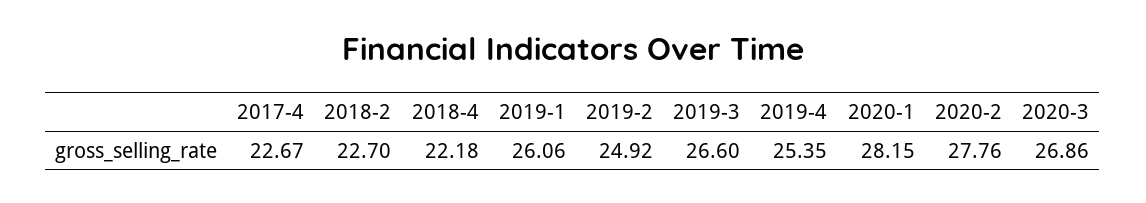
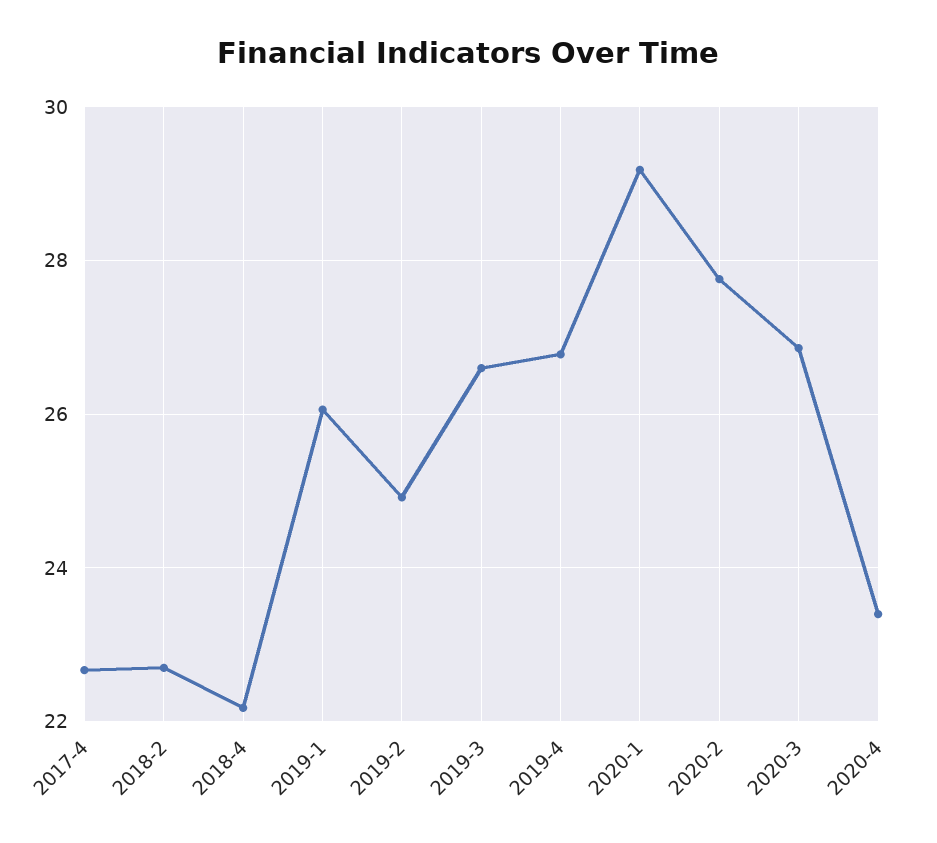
2019-4: 25.35 -> 26.8
2020-1: 28.15 -> 29.2
2020-4: none -> 23.4

